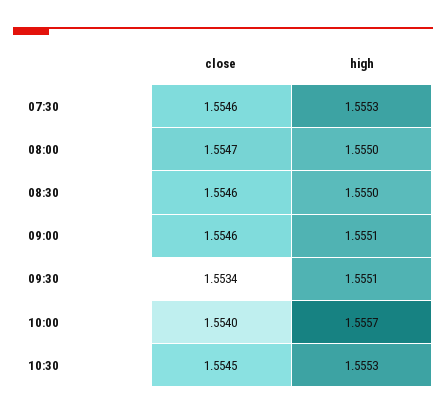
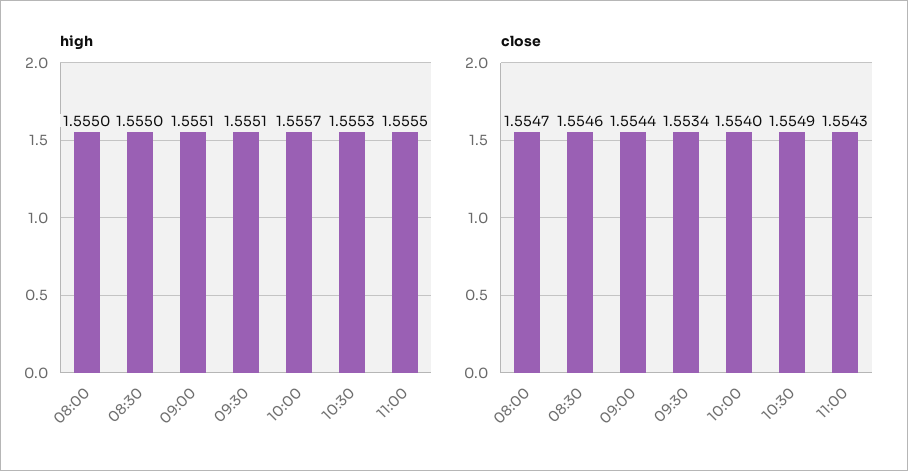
close, 07:30: 1.5546 -> none
high, 07:30: 1.5553 -> none
close, 09:00: 1.5546 -> 1.5544
close, 10:30: 1.5545 -> 1.5549
high, 11:00: none -> 1.5555
close, 11:00: none -> 1.5543

